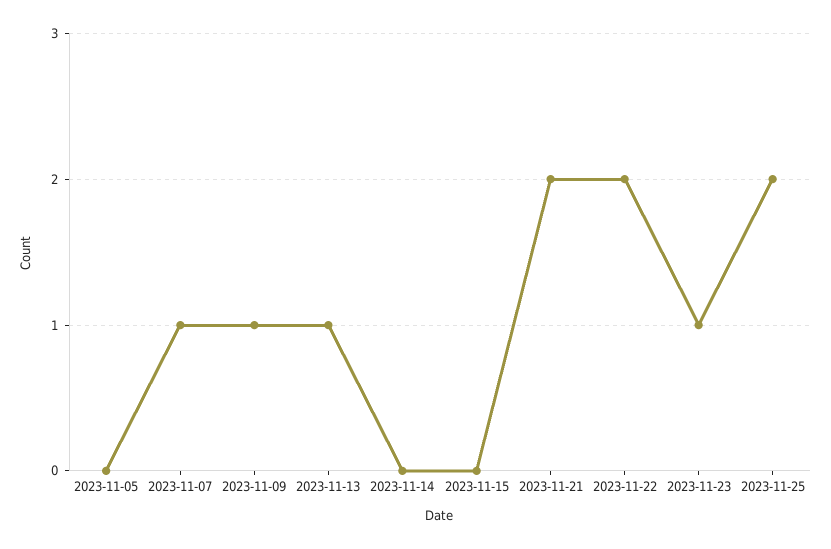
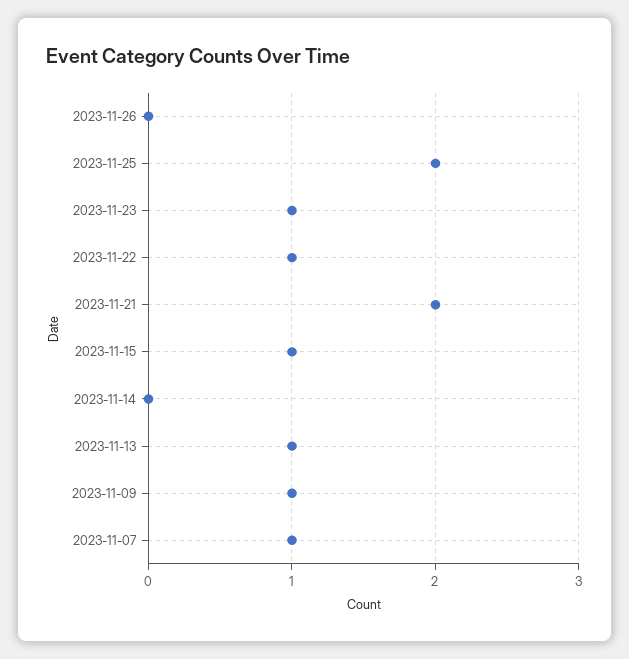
2023-11-05: 0 -> none
2023-11-15: 0 -> 1
2023-11-22: 2 -> 1
2023-11-26: none -> 0

